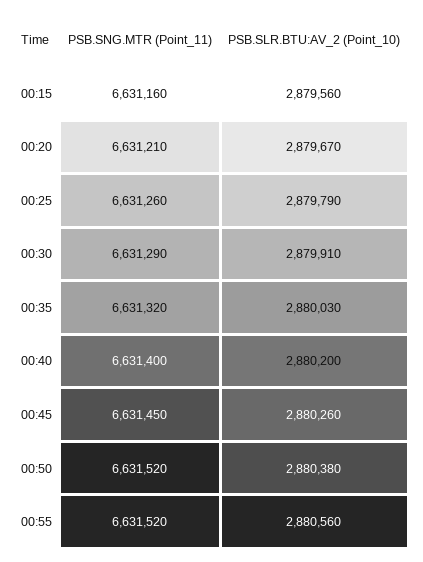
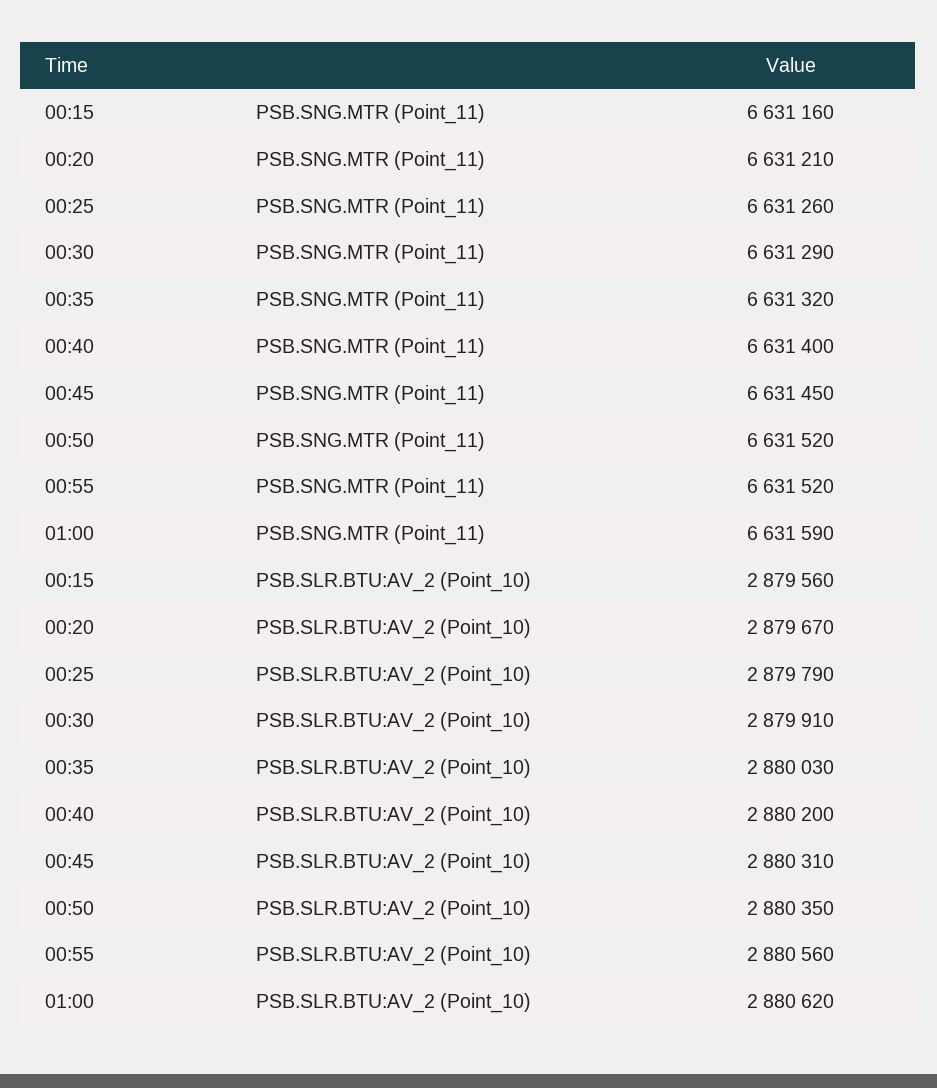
PSB.SLR.BTU:AV_2 (Point_10), 00:45: 2880260 -> 2880310
PSB.SLR.BTU:AV_2 (Point_10), 00:50: 2880380 -> 2880350
PSB.SNG.MTR (Point_11), 01:00: none -> 6631590
PSB.SLR.BTU:AV_2 (Point_10), 01:00: none -> 2880620

